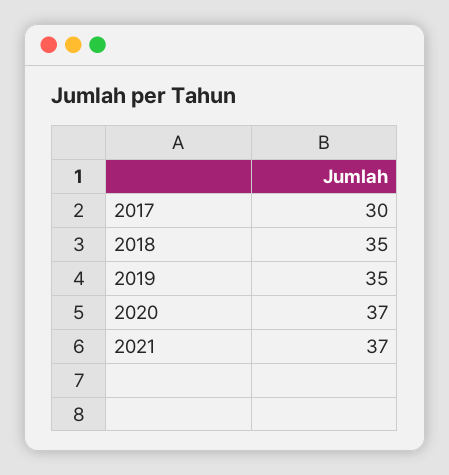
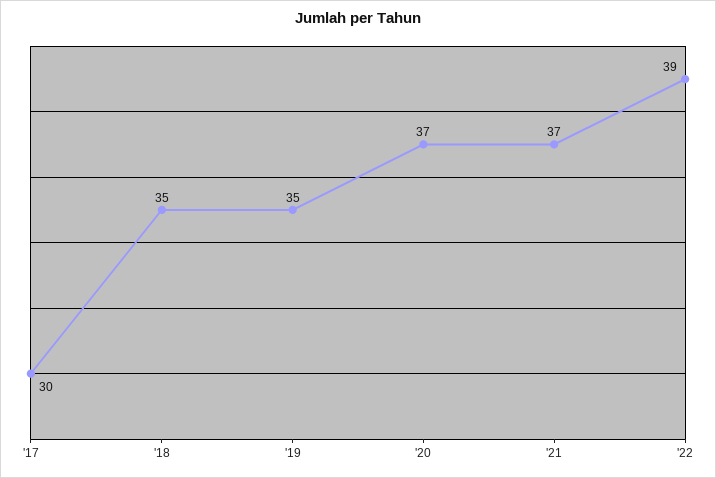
'22: none -> 39

